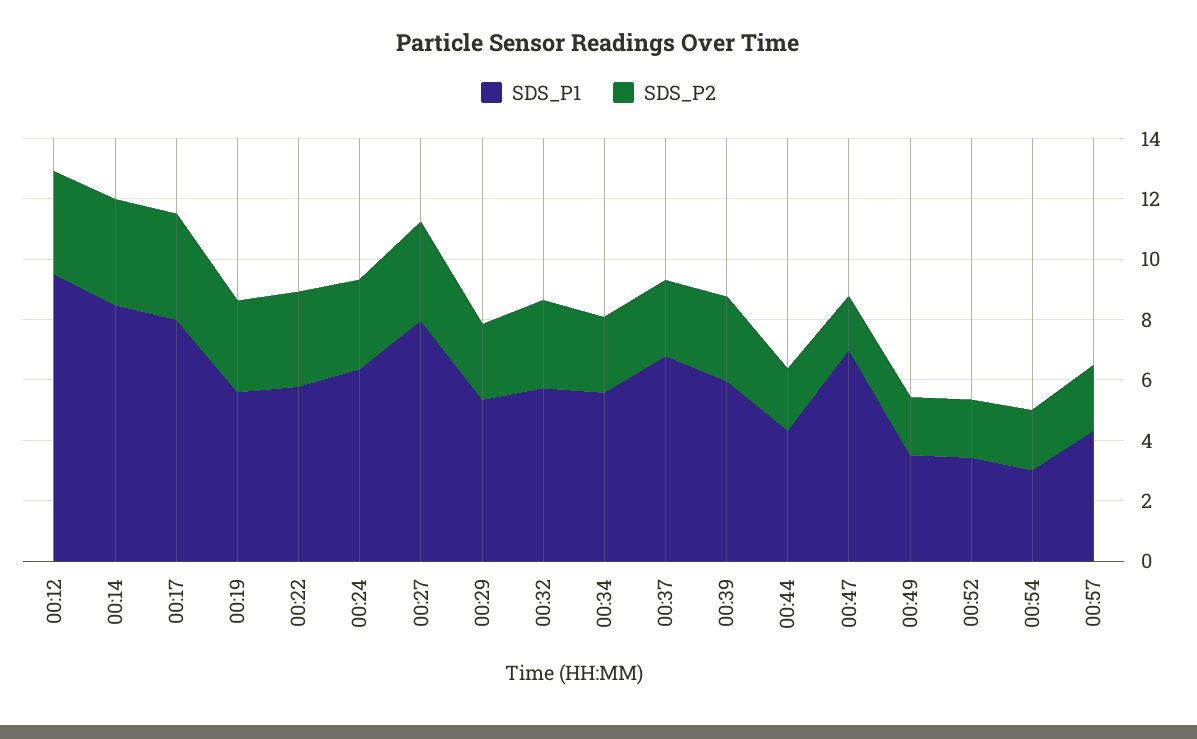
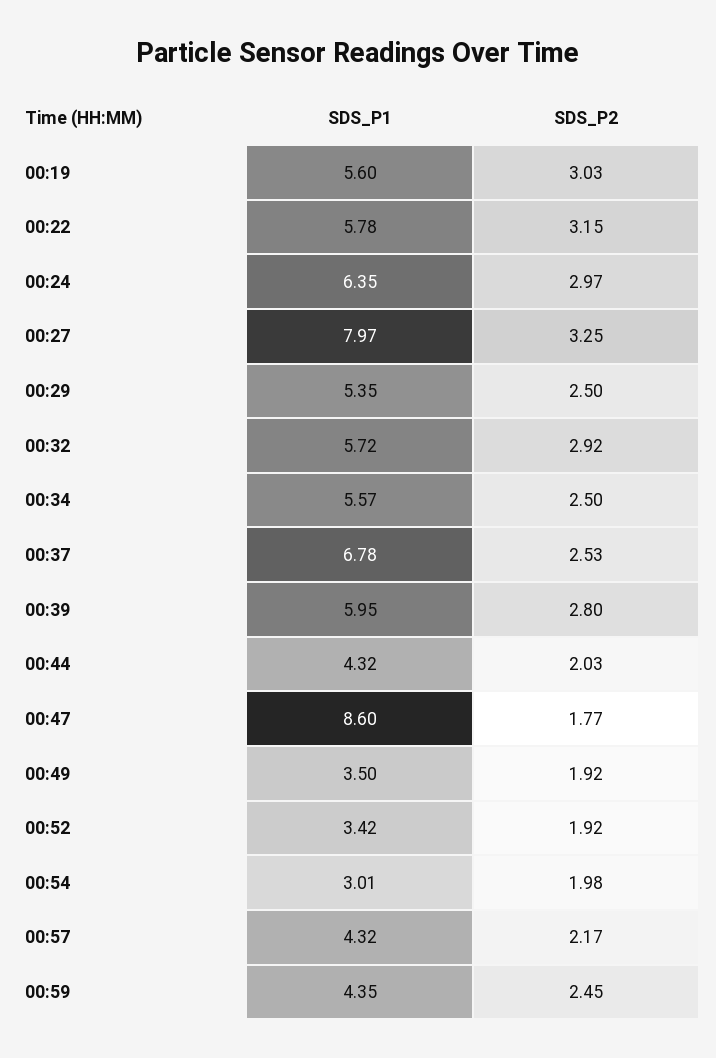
SDS_P1, 00:12: 9.5 -> none
SDS_P2, 00:12: 3.5 -> none
SDS_P1, 00:14: 8.5 -> none
SDS_P2, 00:14: 3.5 -> none
SDS_P1, 00:17: 8 -> none
SDS_P2, 00:17: 3.5 -> none
SDS_P1, 00:47: 7 -> 8.6
SDS_P1, 00:59: none -> 4.35
SDS_P2, 00:59: none -> 2.45

